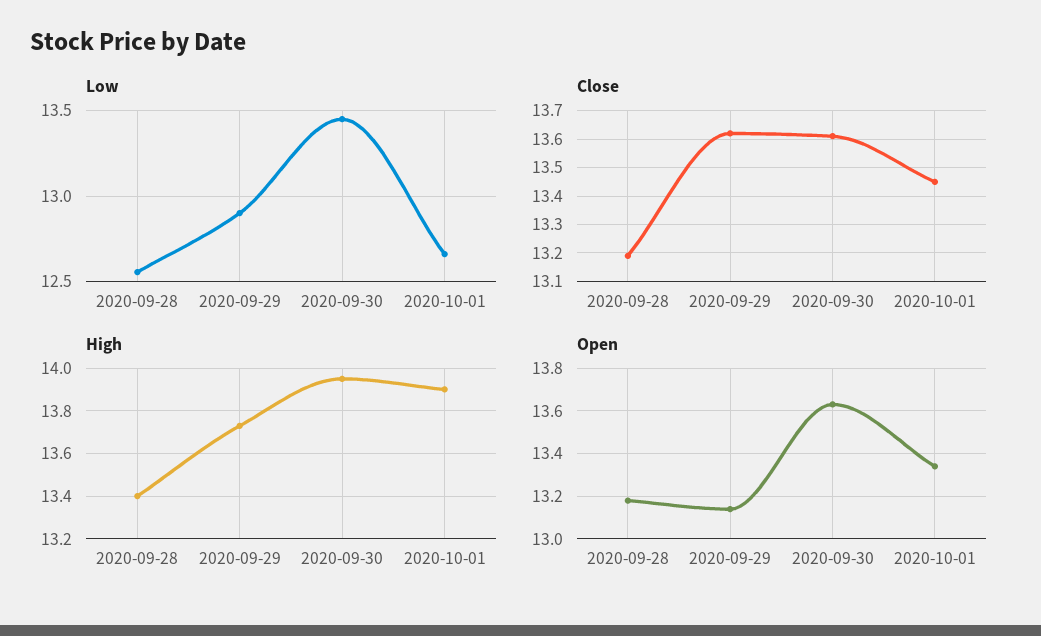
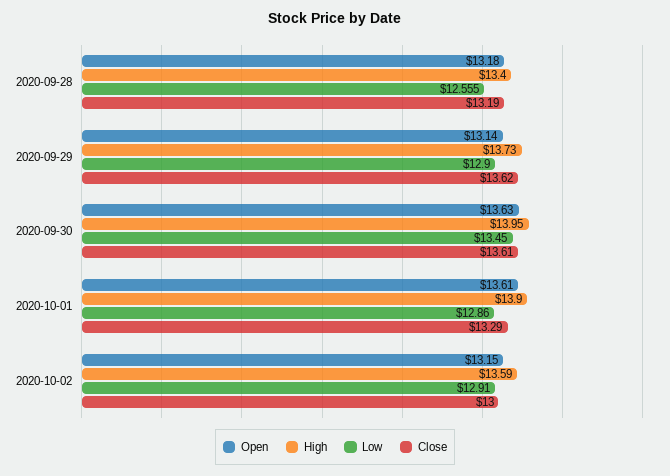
Low, 2020-10-01: 12.65 -> 12.86
Close, 2020-10-01: 13.45 -> 13.29
Open, 2020-10-01: 13.35 -> 13.61
Open, 2020-10-02: none -> 13.15
High, 2020-10-02: none -> 13.59
Low, 2020-10-02: none -> 12.91
Close, 2020-10-02: none -> 13

